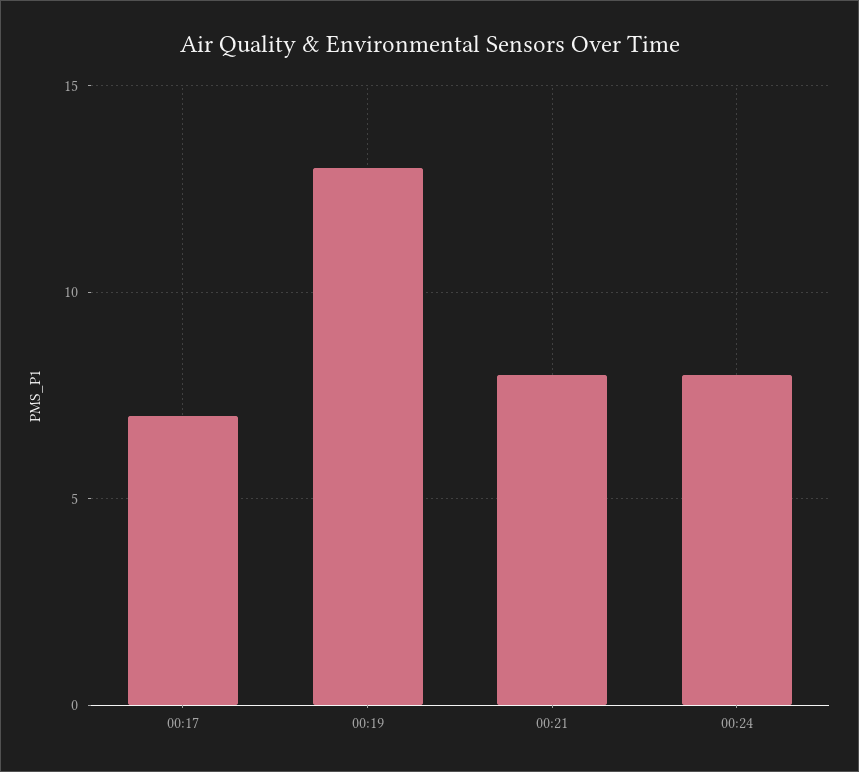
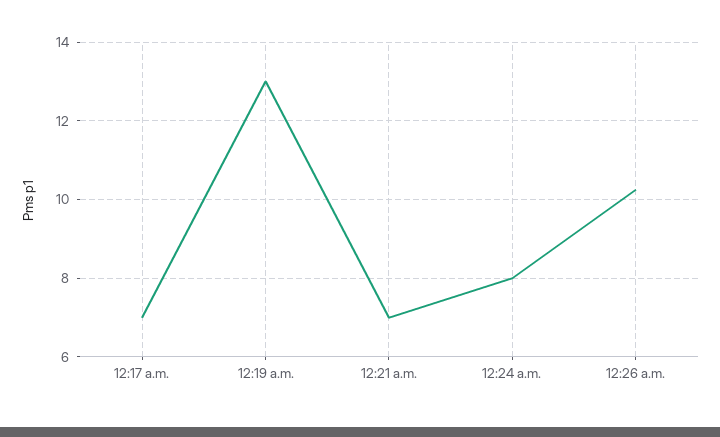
00:21: 8 -> 7
12:26 a.m.: none -> 10.2

